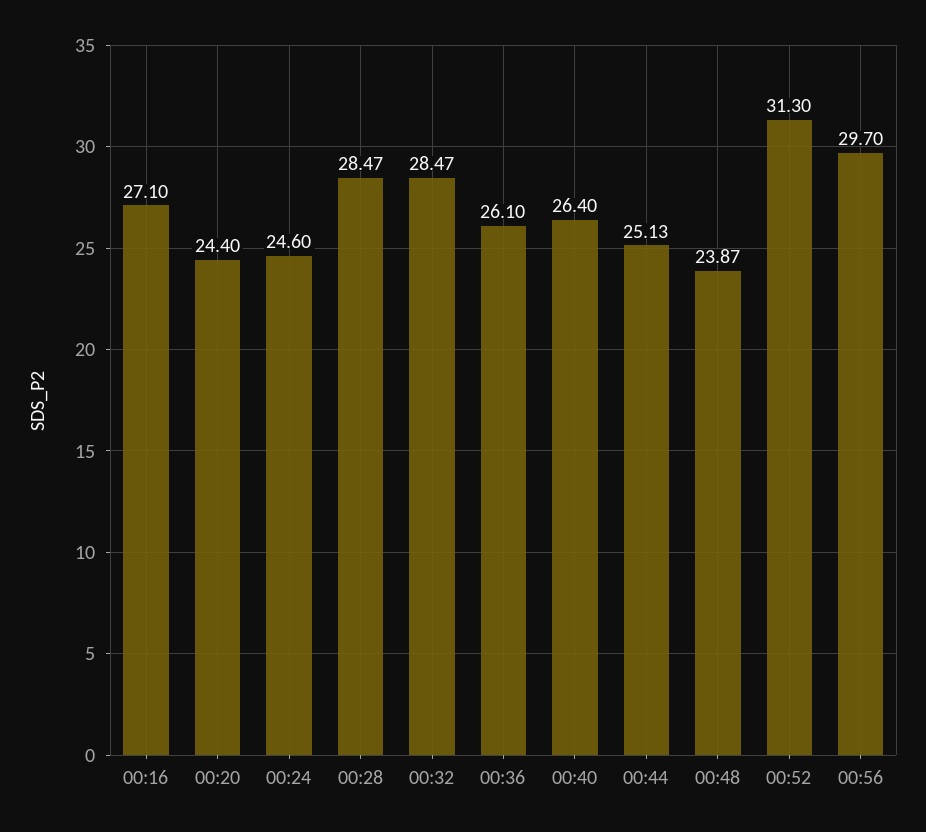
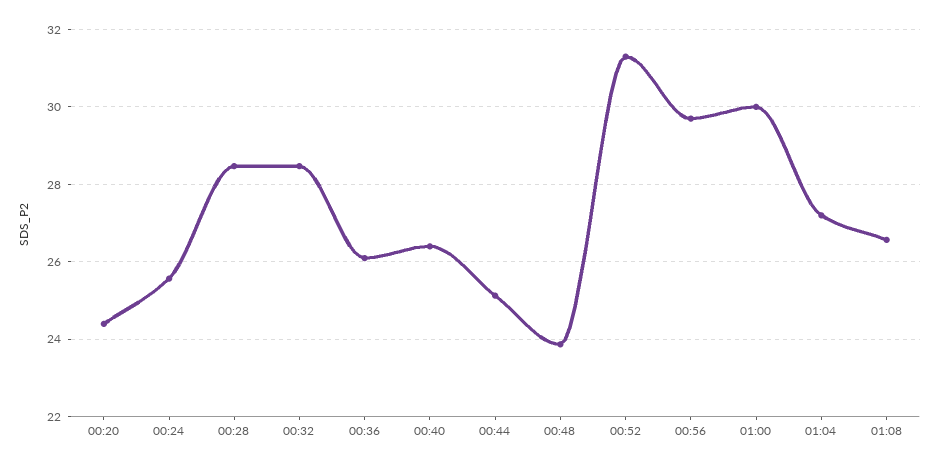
00:16: 27.1 -> none
00:24: 24.6 -> 25.6
01:00: none -> 30
01:04: none -> 27.2
01:08: none -> 26.6

